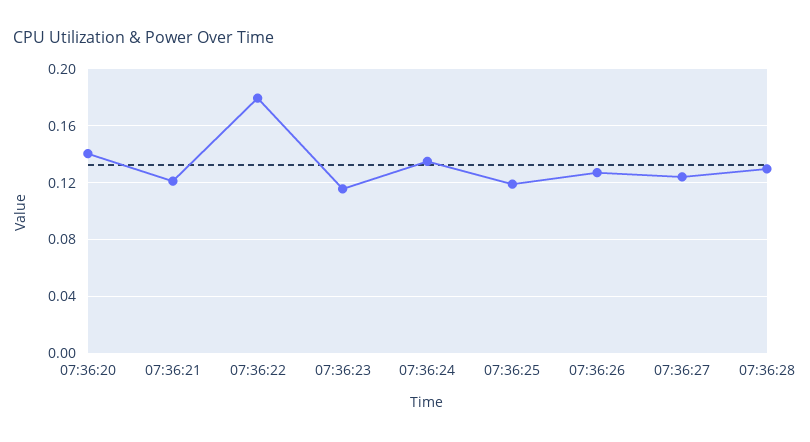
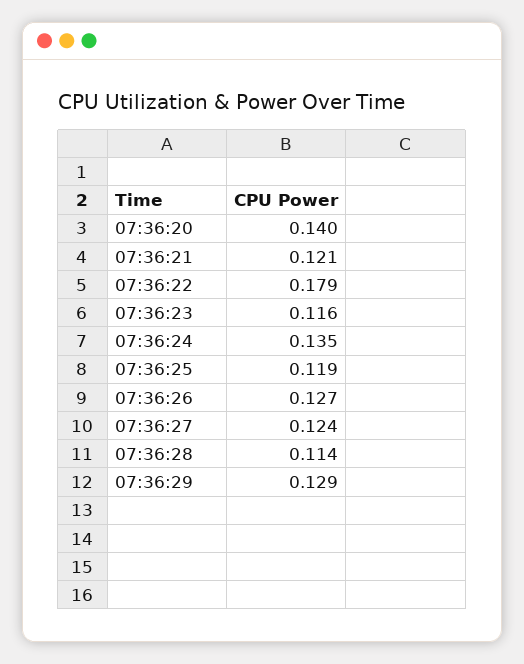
07:36:28: 0.13 -> 0.114
07:36:29: none -> 0.129

